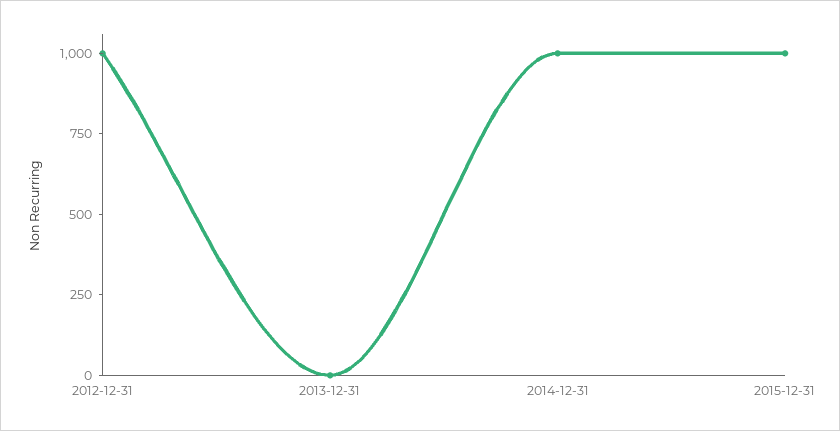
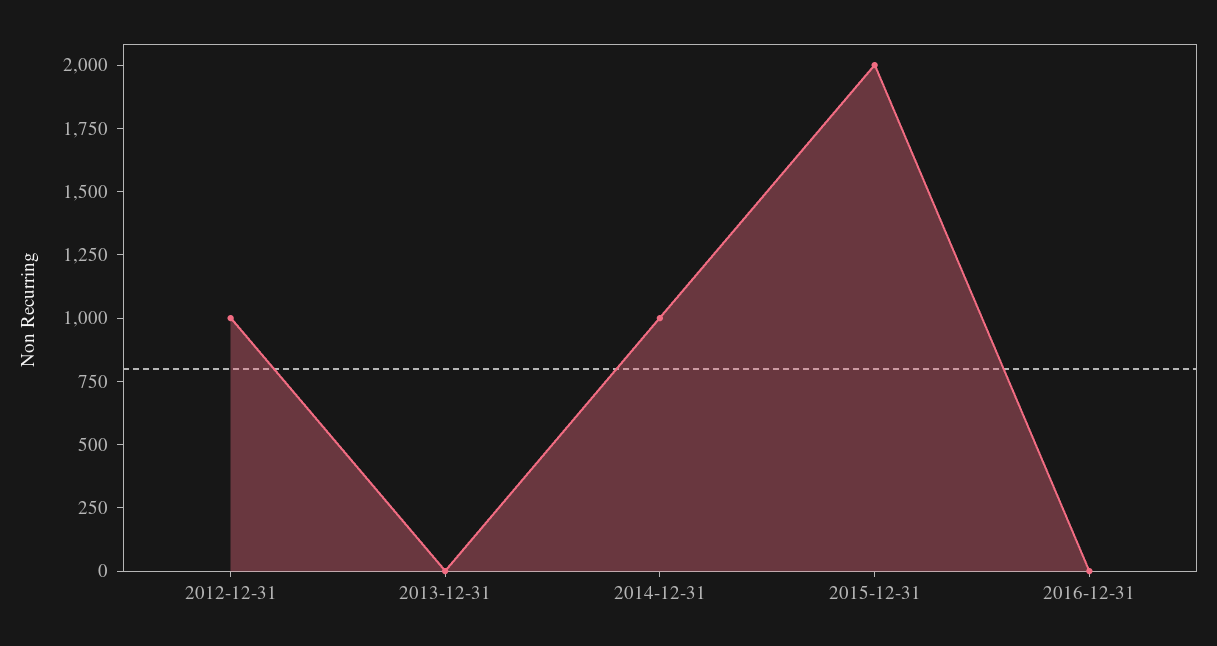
2015-12-31: 1000 -> 2000
2016-12-31: none -> 0

